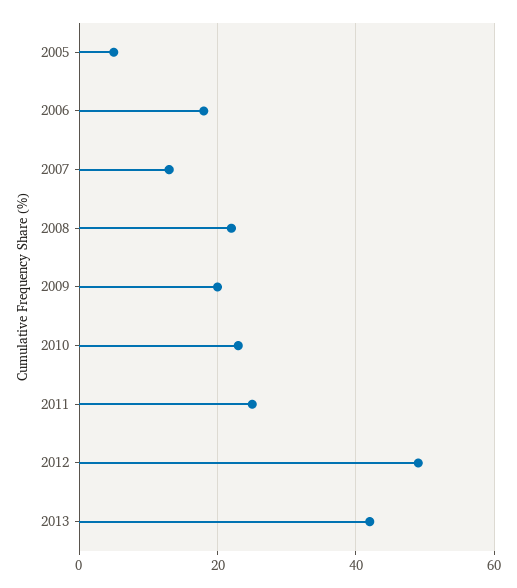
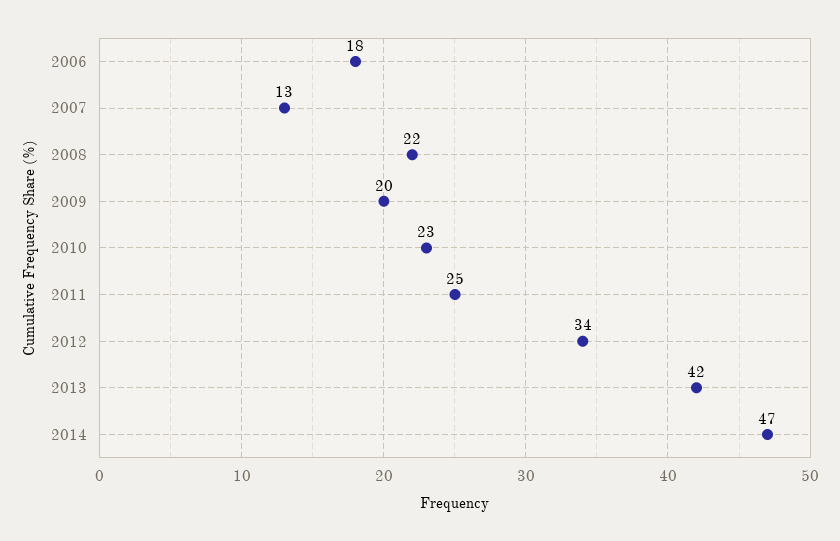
2005: 5 -> none
2012: 50 -> 34
2014: none -> 47

